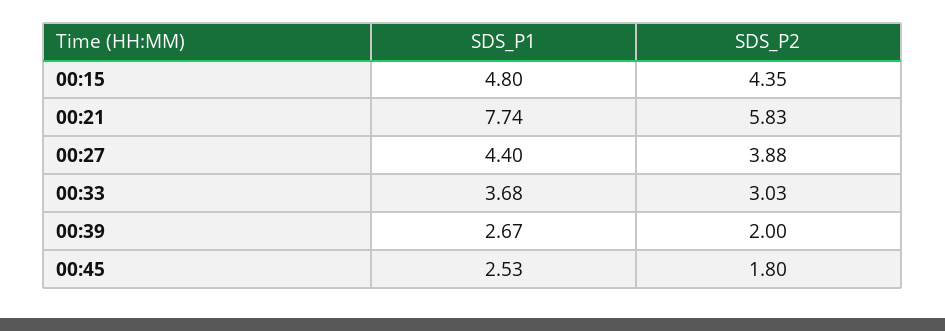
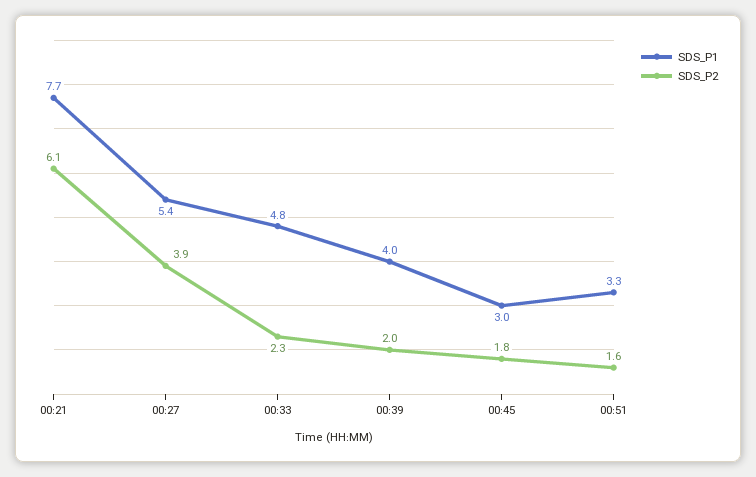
SDS_P1, 00:15: 4.8 -> none
SDS_P2, 00:15: 4.35 -> none
SDS_P2, 00:21: 5.83 -> 6.1
SDS_P1, 00:27: 4.4 -> 5.4
SDS_P1, 00:33: 3.68 -> 4.8
SDS_P2, 00:33: 3.03 -> 2.3
SDS_P1, 00:39: 2.67 -> 4
SDS_P1, 00:45: 2.53 -> 3
SDS_P1, 00:51: none -> 3.3
SDS_P2, 00:51: none -> 1.6

